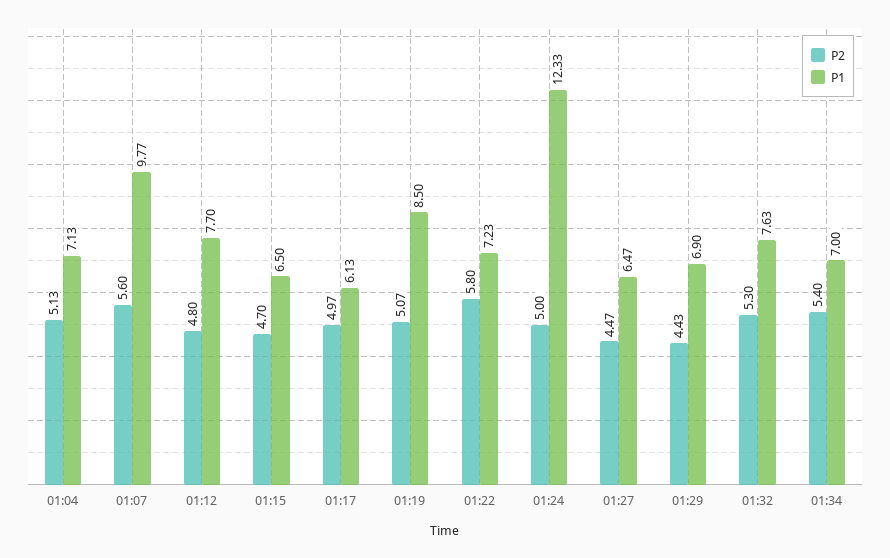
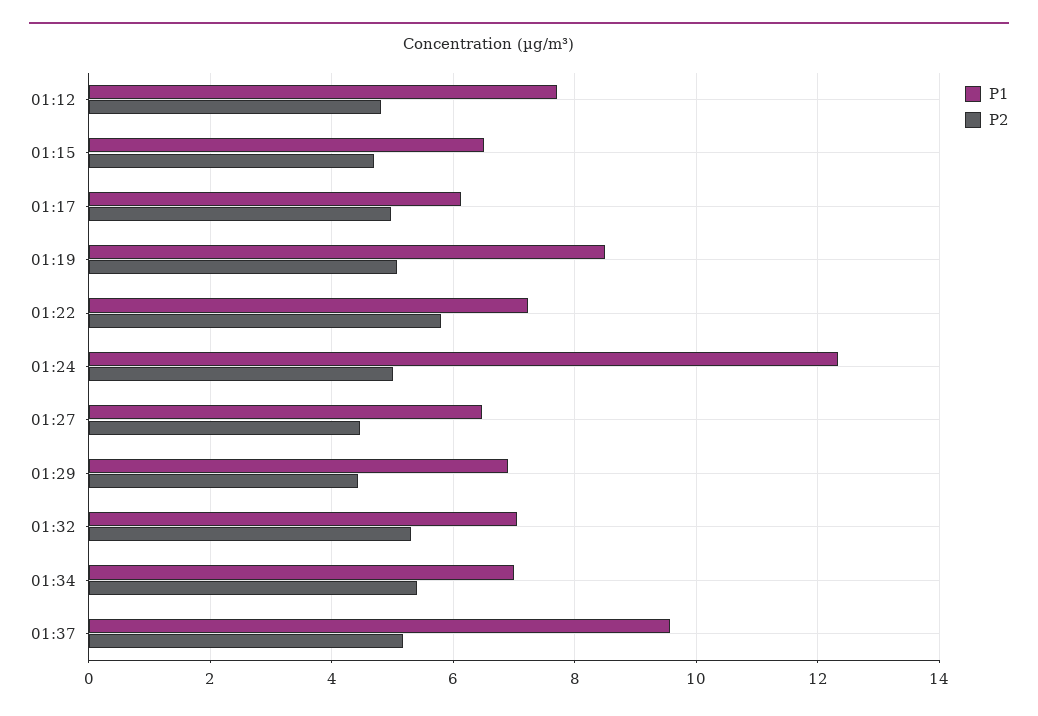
P2, 01:04: 5.13 -> none
P1, 01:04: 7.13 -> none
P2, 01:07: 5.6 -> none
P1, 01:07: 9.77 -> none
P1, 01:32: 7.63 -> 7
P1, 01:37: none -> 9.6
P2, 01:37: none -> 5.2

